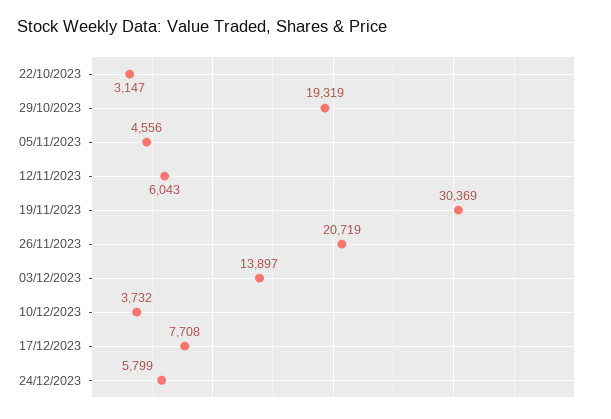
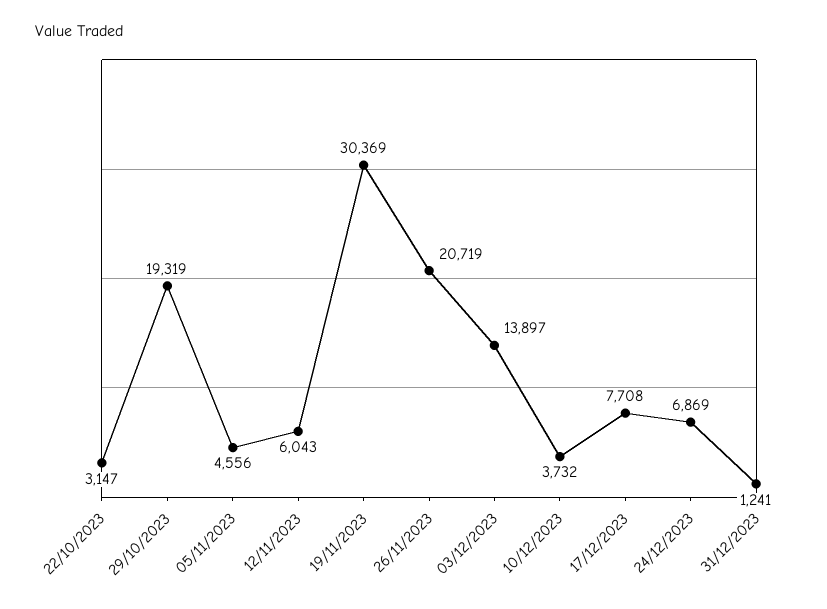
24/12/2023: 5799 -> 6869
31/12/2023: none -> 1241

